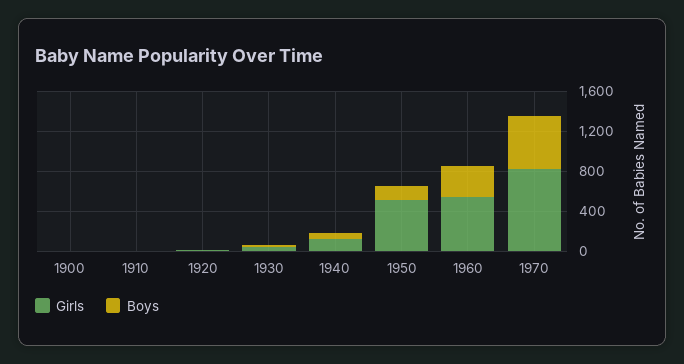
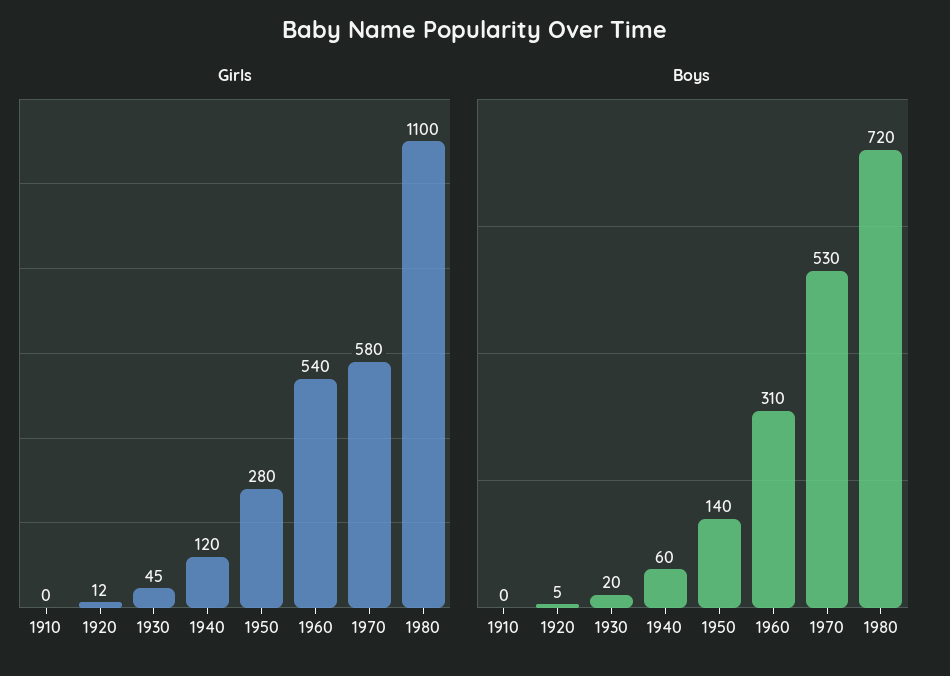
Girls, 1900: 0 -> none
Boys, 1900: 0 -> none
Girls, 1950: 500 -> 280
Girls, 1970: 800 -> 580
Girls, 1980: none -> 1100
Boys, 1980: none -> 720

